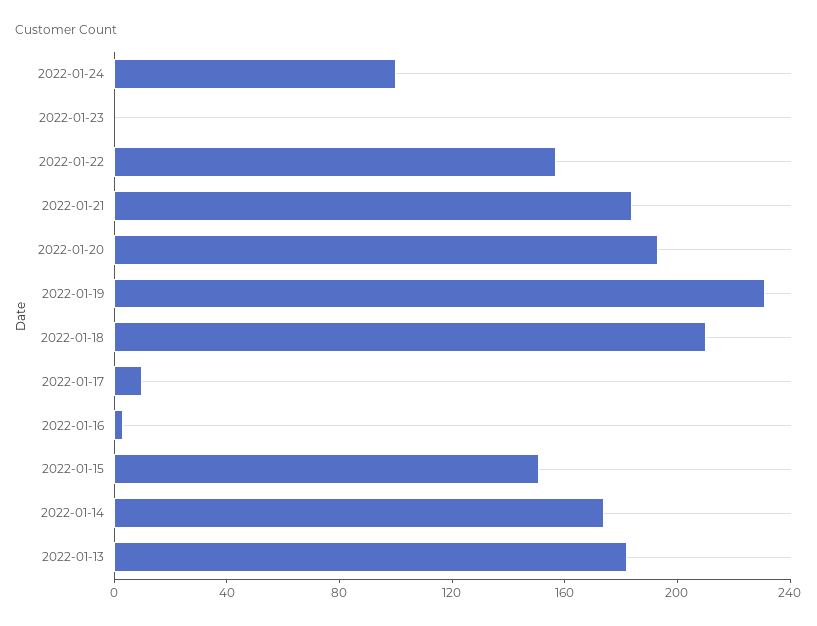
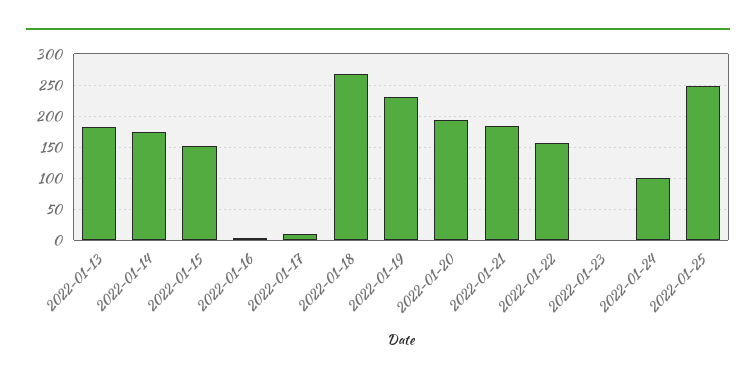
2022-01-18: 210 -> 270
2022-01-25: none -> 250

